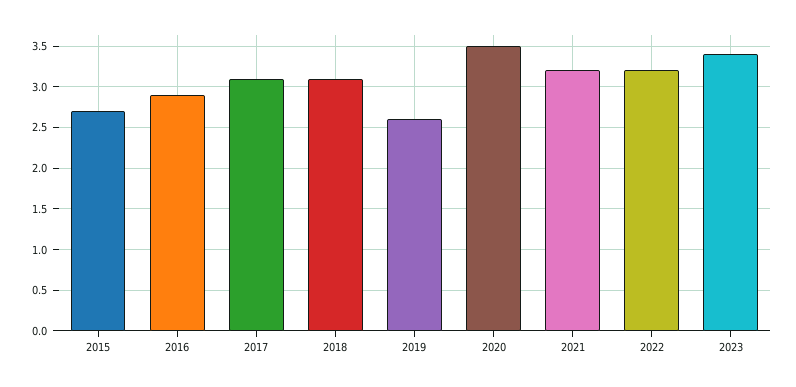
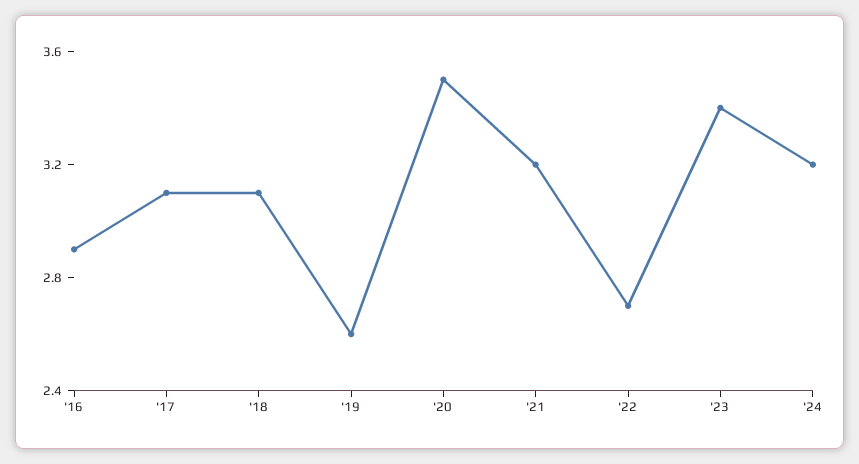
2015: 2.7 -> none
2022: 3.2 -> 2.7
'24: none -> 3.2

